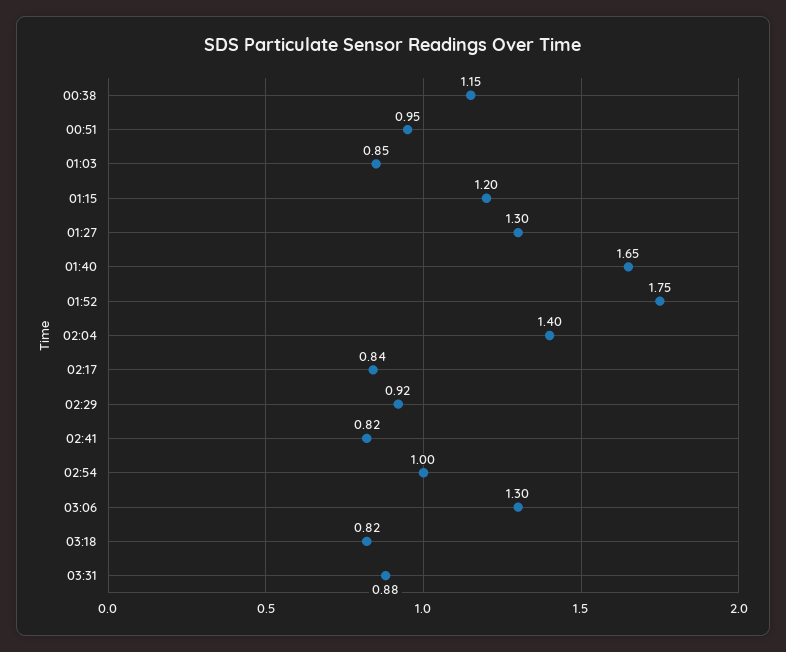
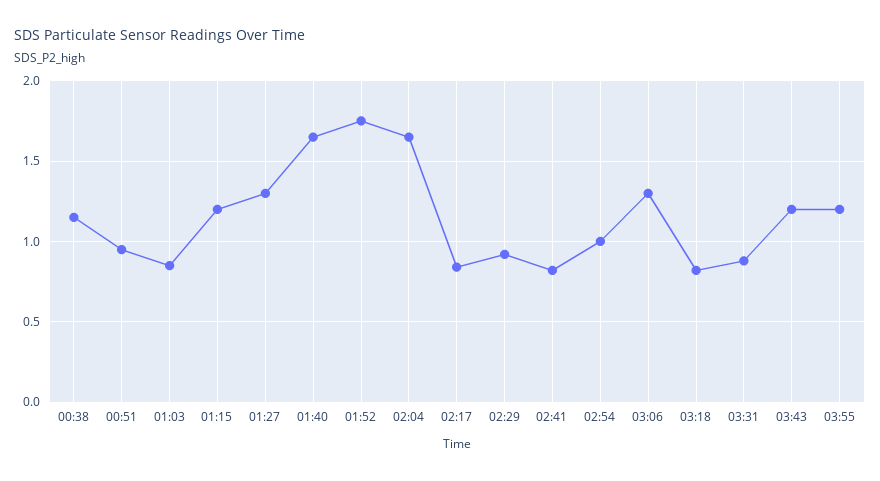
02:04: 1.4 -> 1.65
03:43: none -> 1.2
03:55: none -> 1.2

